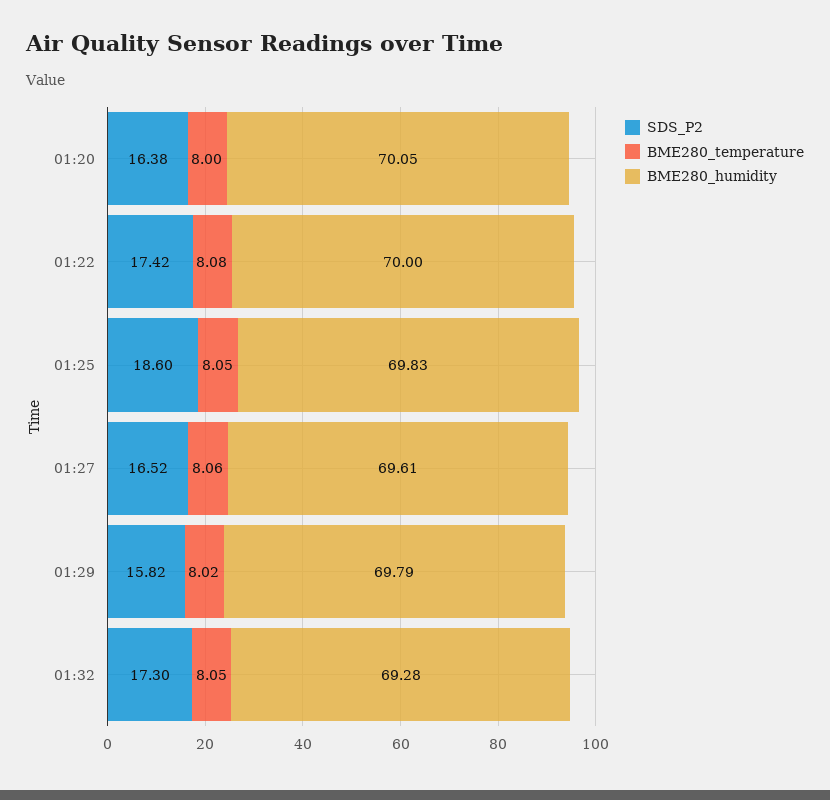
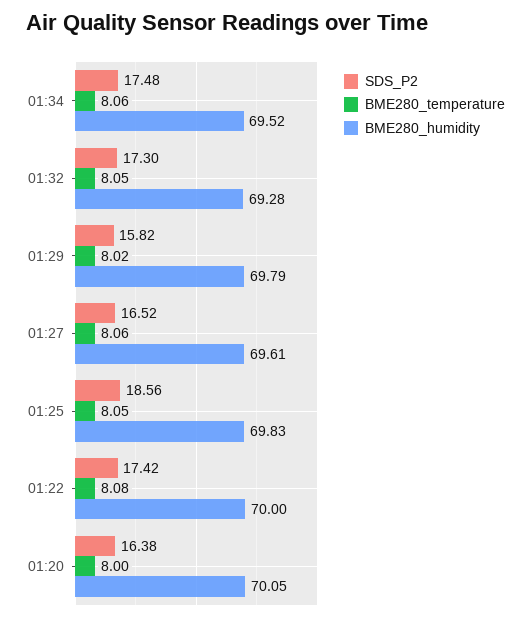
SDS_P2, 01:25: 18.6 -> 18.56
SDS_P2, 01:34: none -> 17.48
BME280_temperature, 01:34: none -> 8.06
BME280_humidity, 01:34: none -> 69.52

